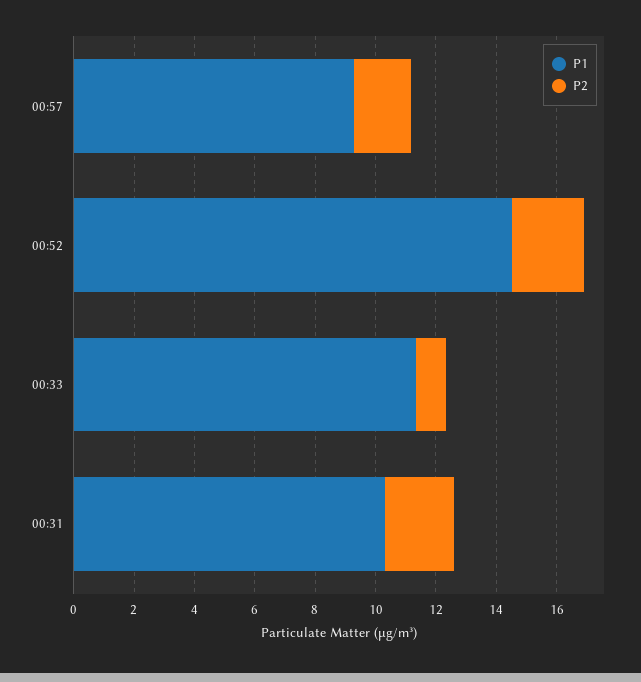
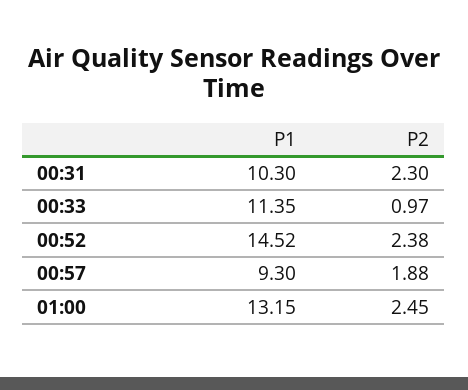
P1, 01:00: none -> 13.15
P2, 01:00: none -> 2.45

